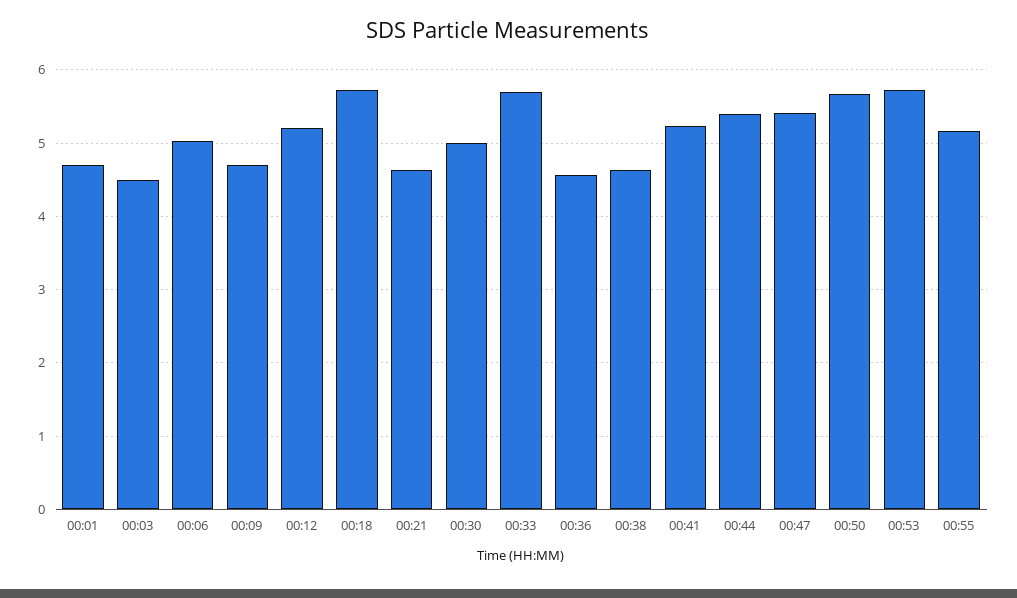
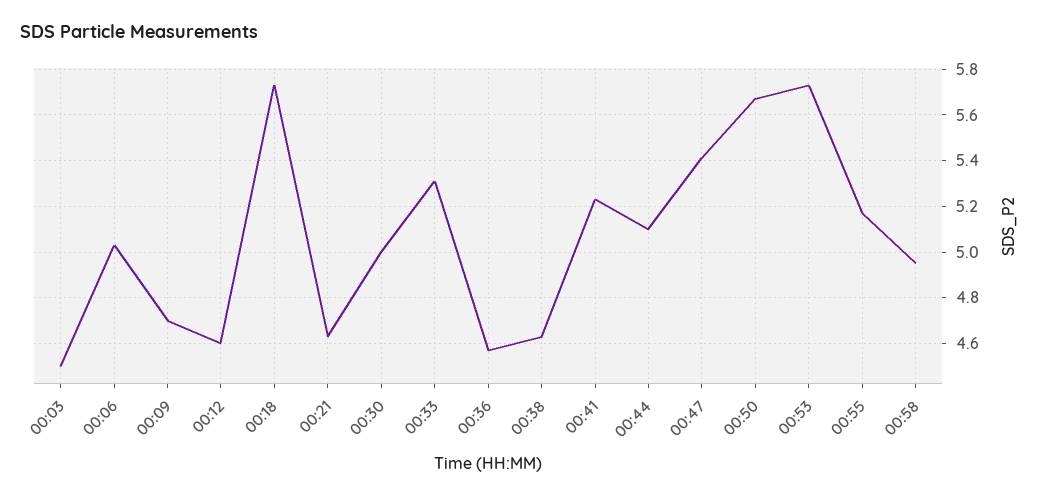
00:01: 4.7 -> none
00:12: 5.2 -> 4.6
00:33: 5.7 -> 5.3
00:44: 5.4 -> 5.1
00:58: none -> 4.95

